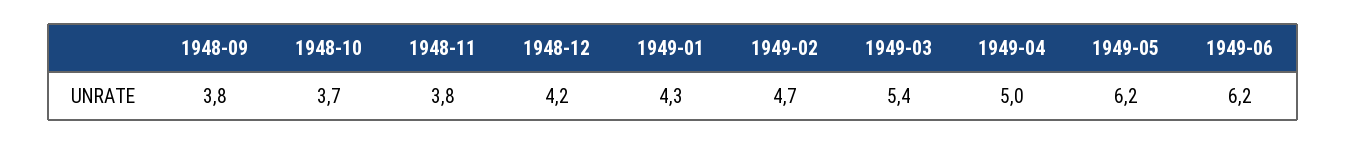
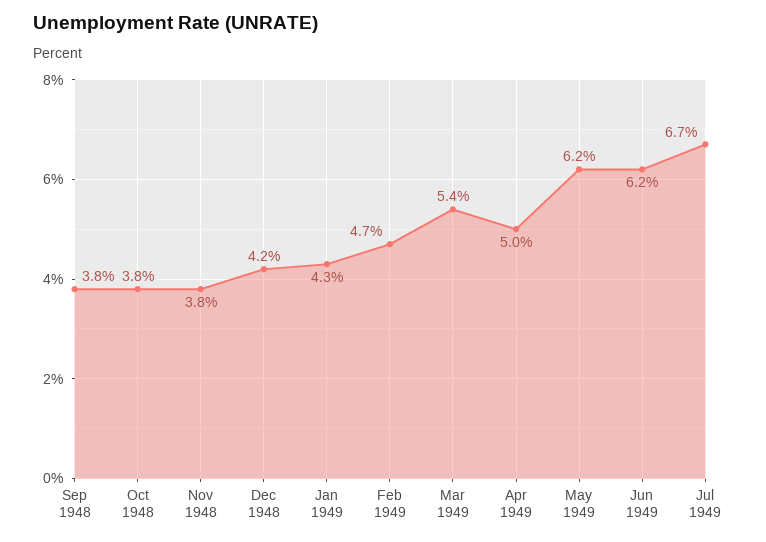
1948-10: 3.7 -> 3.8
Jul 1949: none -> 6.7

